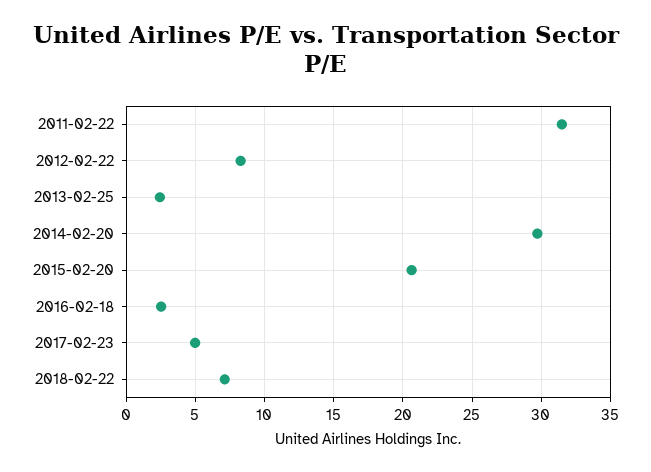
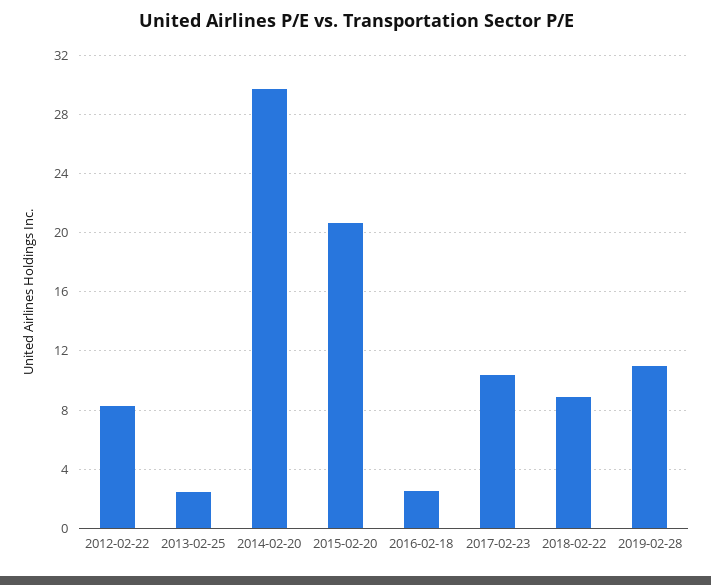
2011-02-22: 31.5 -> none
2017-02-23: 5 -> 10.5
2018-02-22: 7 -> 9
2019-02-28: none -> 11

